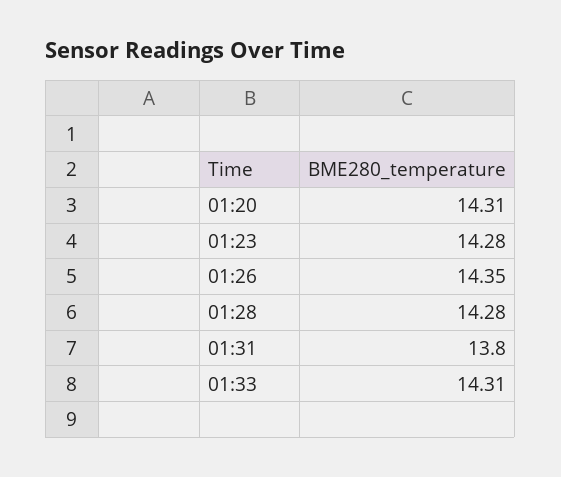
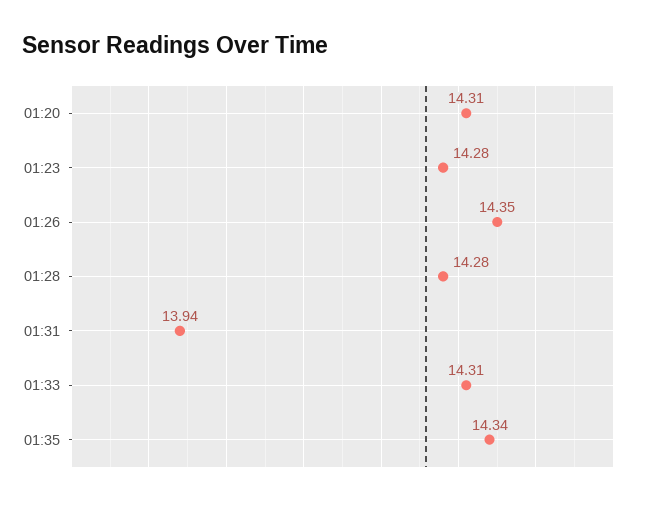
01:31: 13.8 -> 13.94
01:35: none -> 14.34

